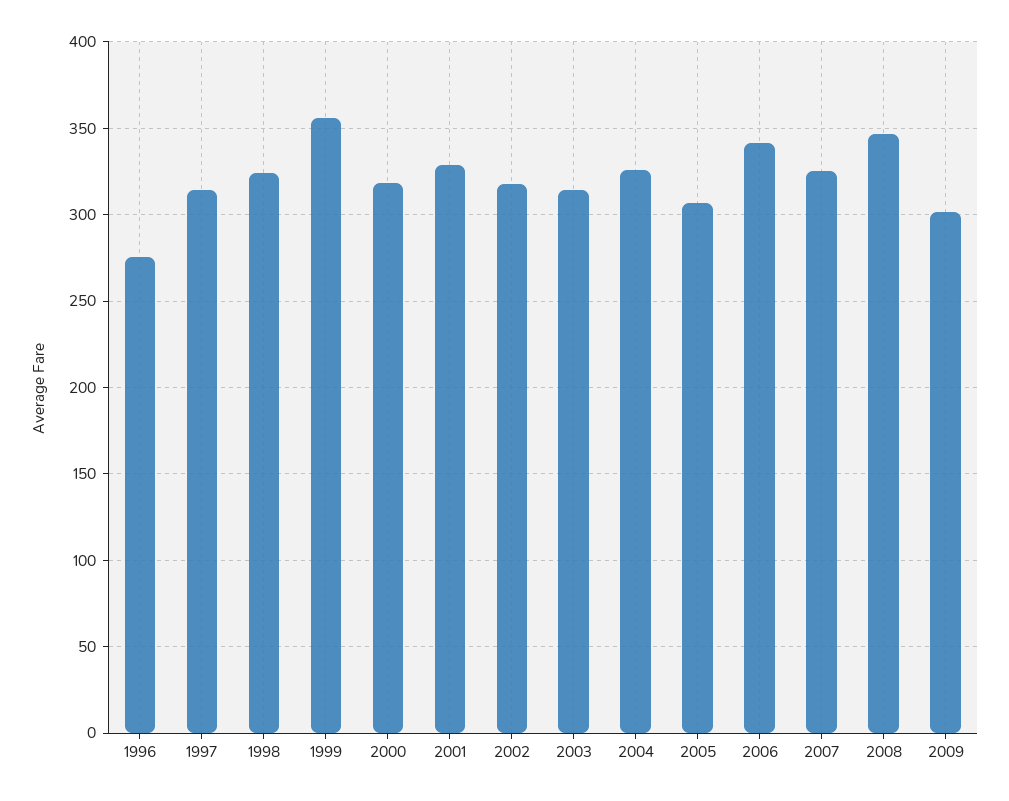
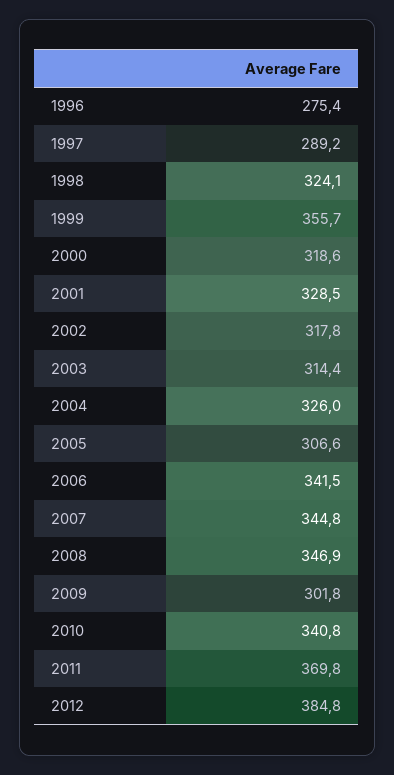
1997: 315 -> 289.2
2007: 325 -> 344.8
2010: none -> 340.8
2011: none -> 369.8
2012: none -> 384.8

